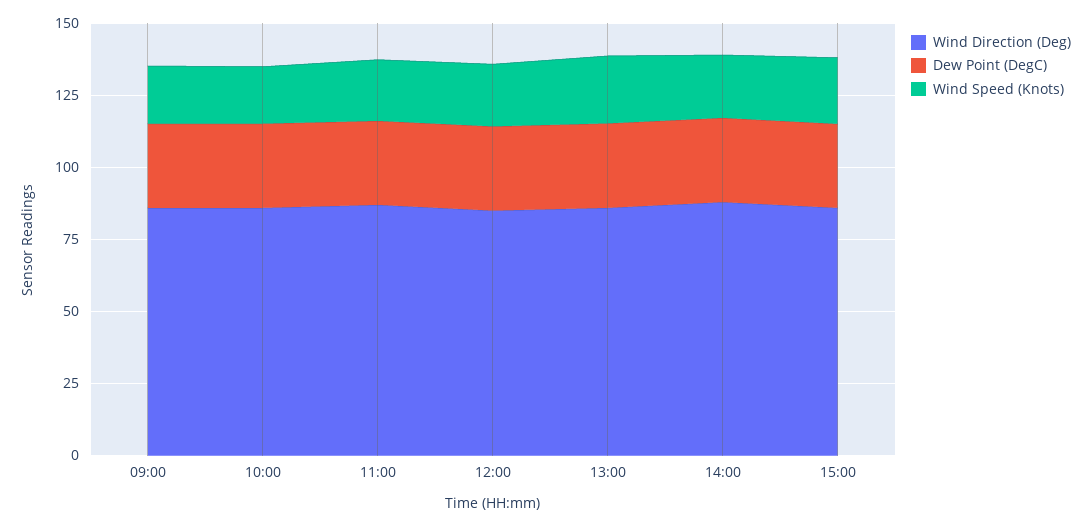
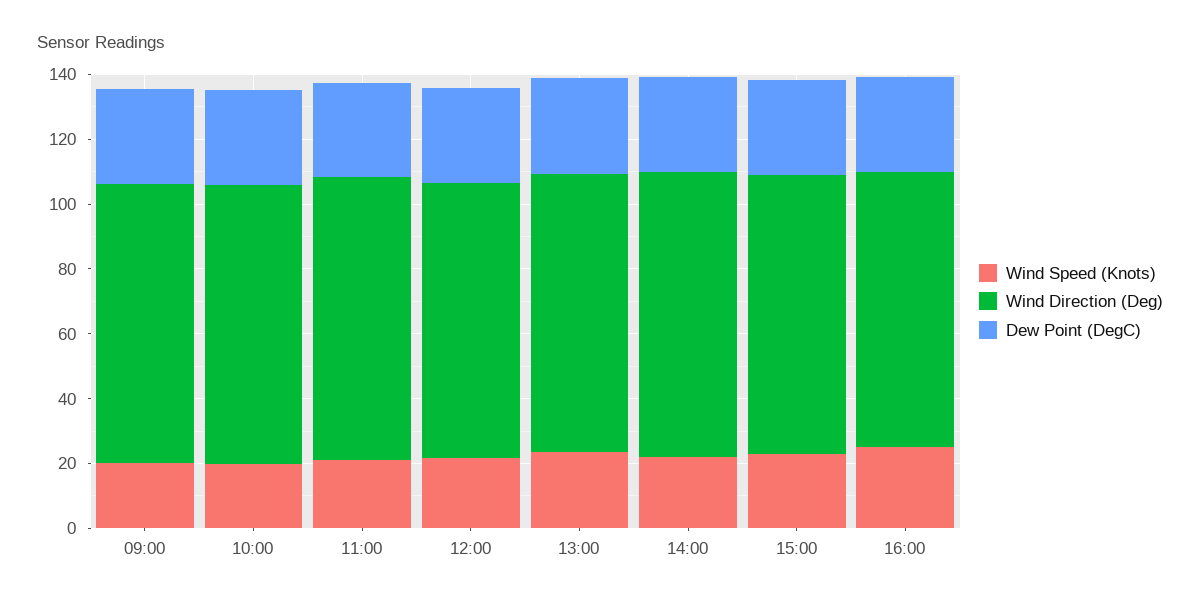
Wind Speed (Knots), 16:00: none -> 25
Wind Direction (Deg), 16:00: none -> 85
Dew Point (DegC), 16:00: none -> 30

